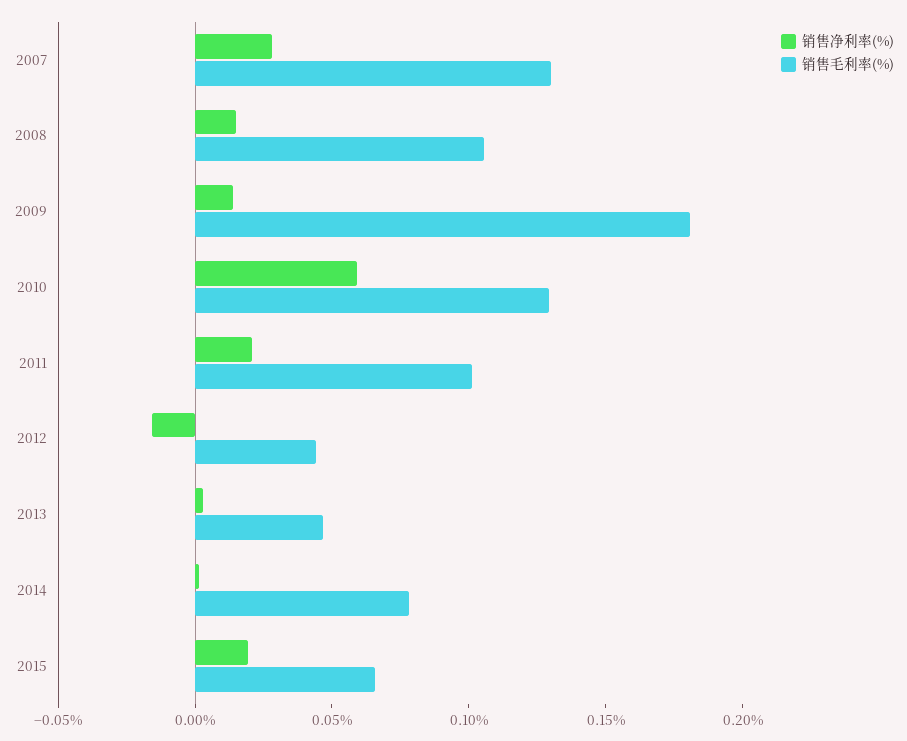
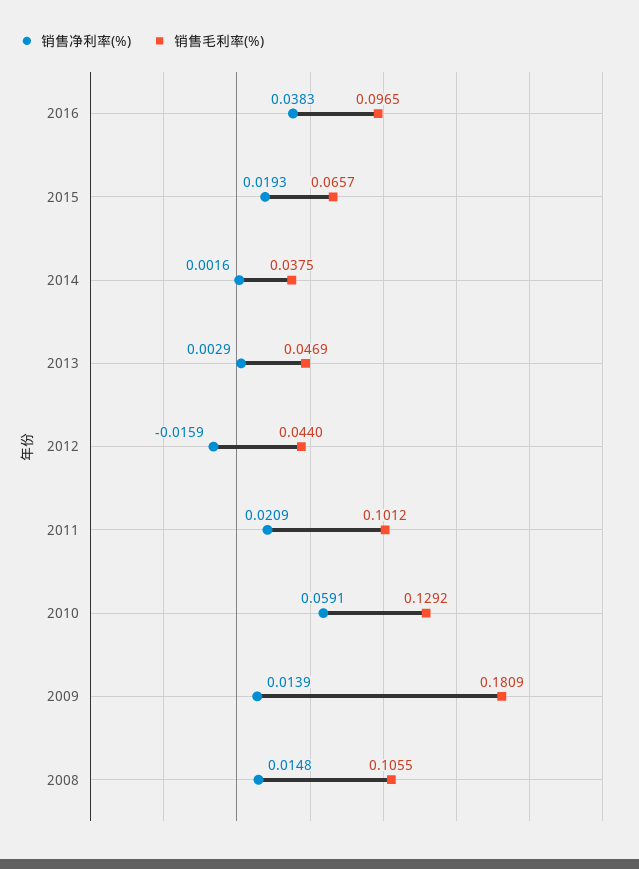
销售净利率(%), 2007: 0.03 -> none
销售毛利率(%), 2007: 0.13 -> none
销售毛利率(%), 2014: 0.08 -> 0.0375
销售净利率(%), 2016: none -> 0.0383
销售毛利率(%), 2016: none -> 0.0965

